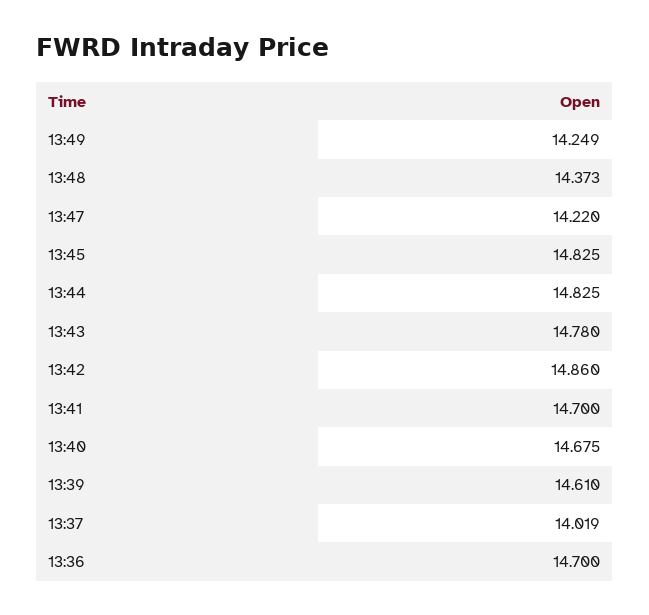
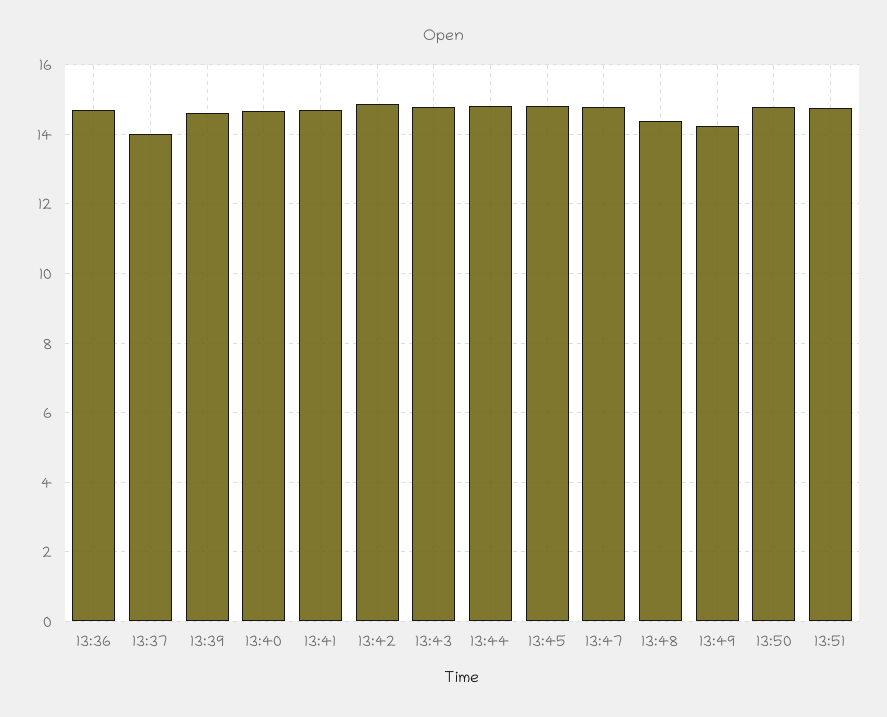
13:47: 14.22 -> 14.8
13:50: none -> 14.8
13:51: none -> 14.8

